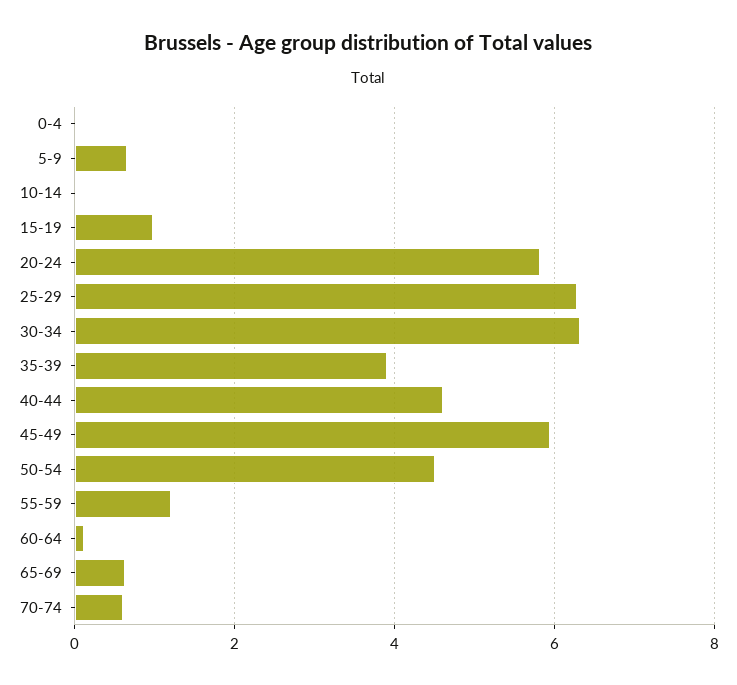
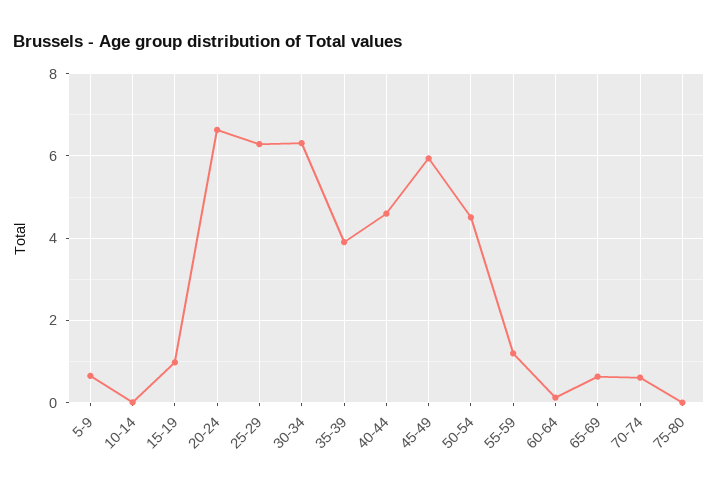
0-4: 0 -> none
20-24: 5.8 -> 6.6
75-80: none -> 0

